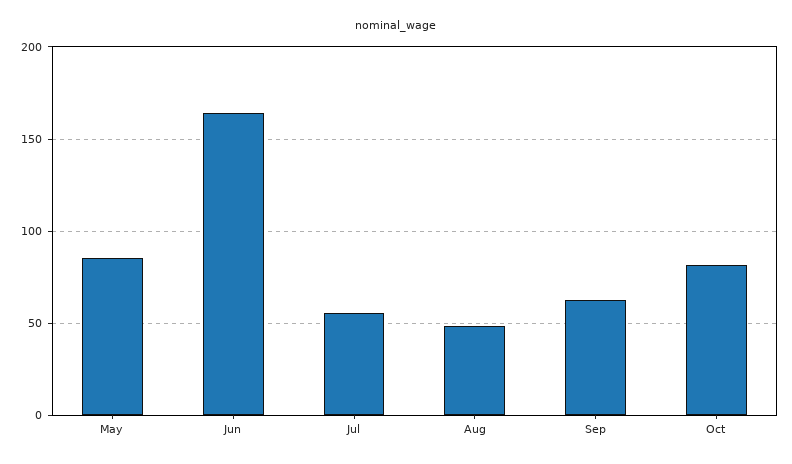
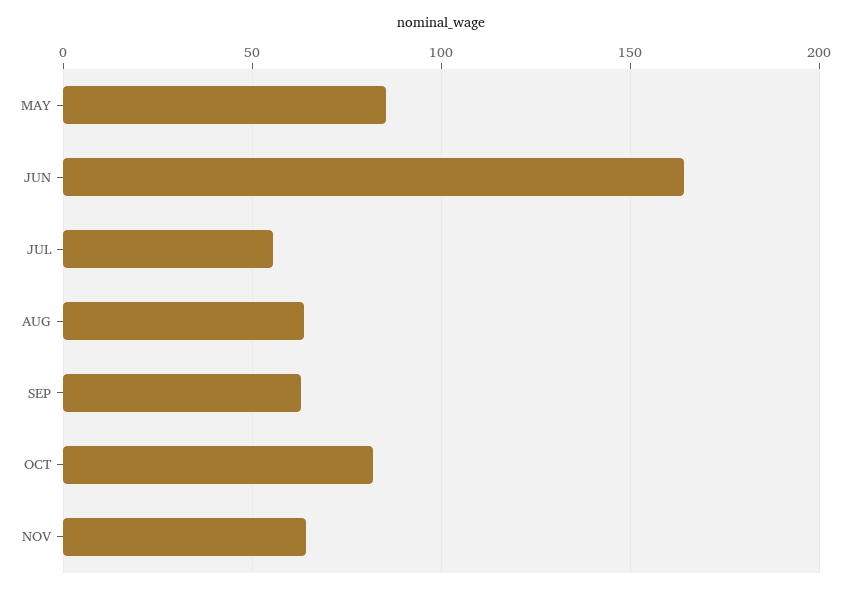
Aug: 50 -> 65
NOV: none -> 65

